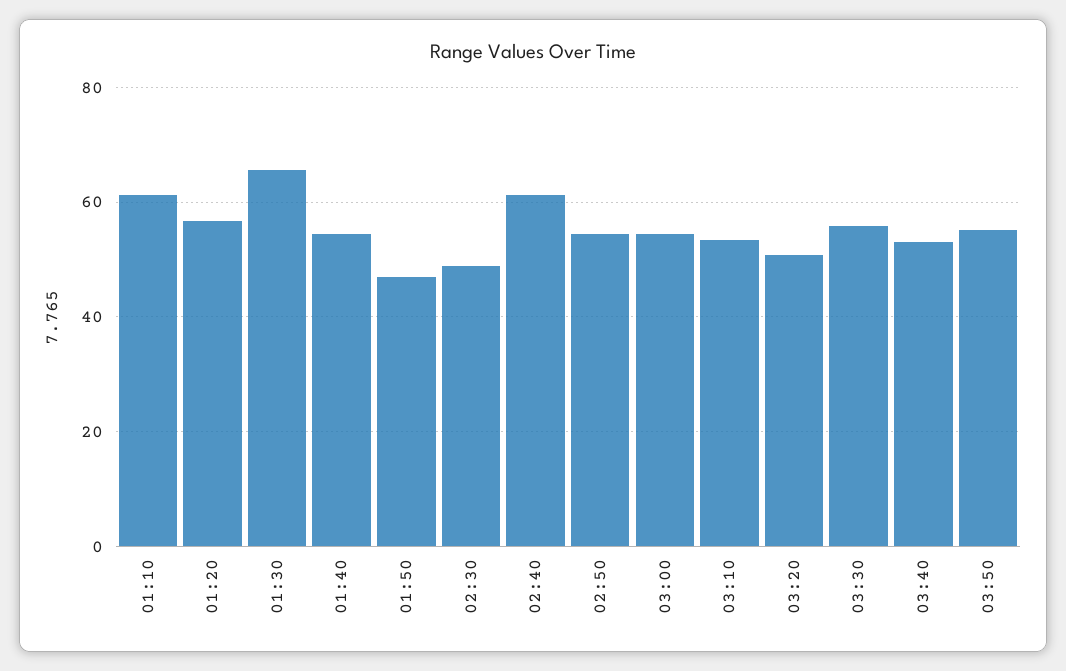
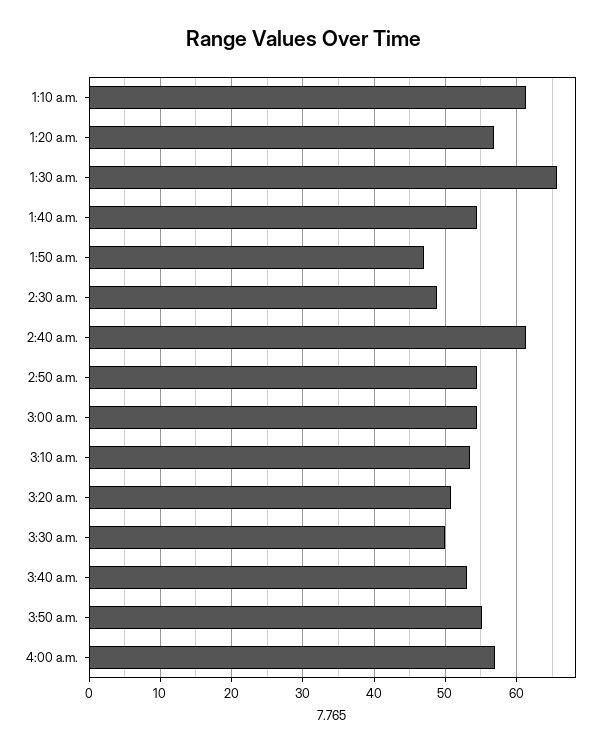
03:30: 56 -> 50
4:00 a.m.: none -> 57

